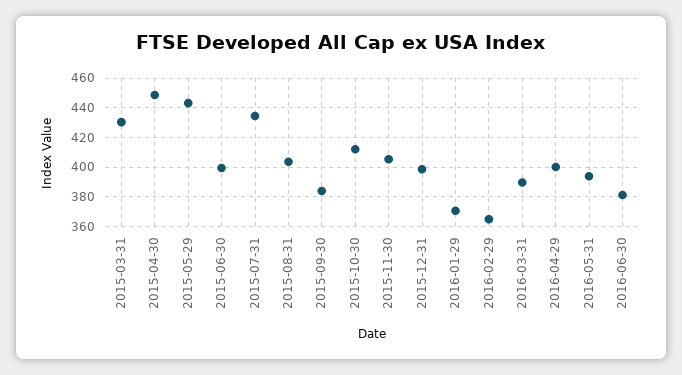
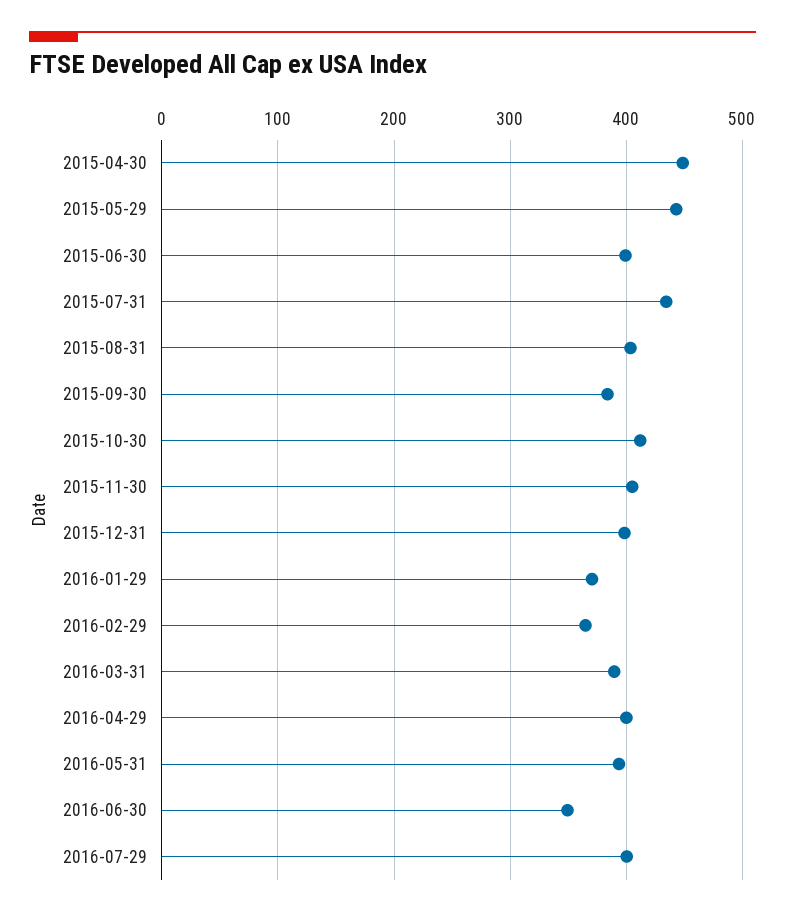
2015-03-31: 430 -> none
2016-06-30: 380 -> 350
2016-07-29: none -> 400

